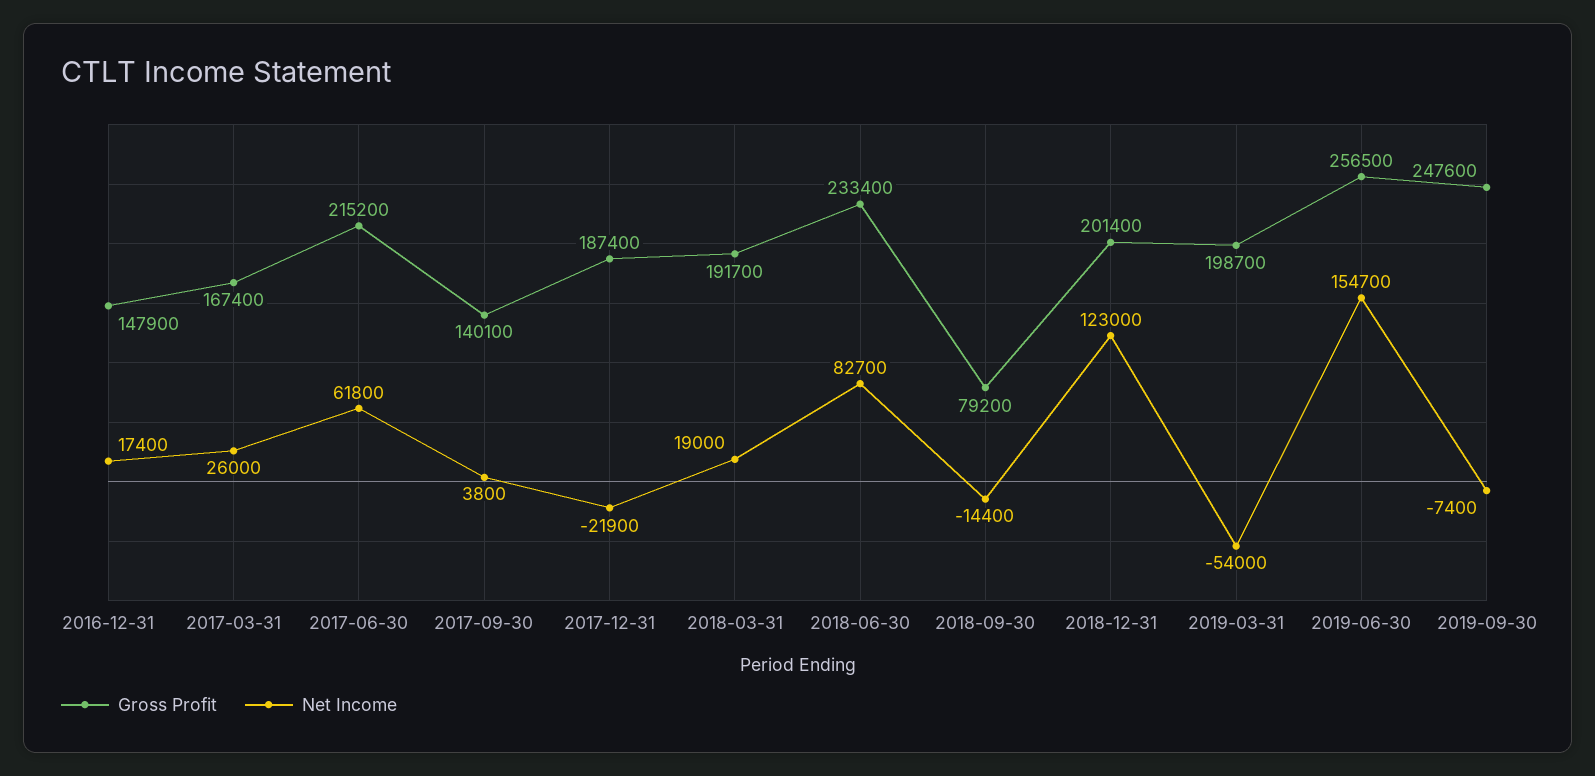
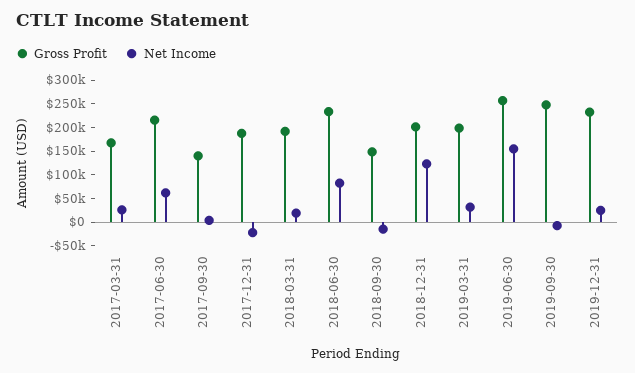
Gross Profit, 2016-12-31: 147900 -> none
Net Income, 2016-12-31: 17400 -> none
Gross Profit, 2018-09-30: 79200 -> 150000
Net Income, 2019-03-31: -54000 -> 25000
Gross Profit, 2019-12-31: none -> 225000
Net Income, 2019-12-31: none -> 25000

